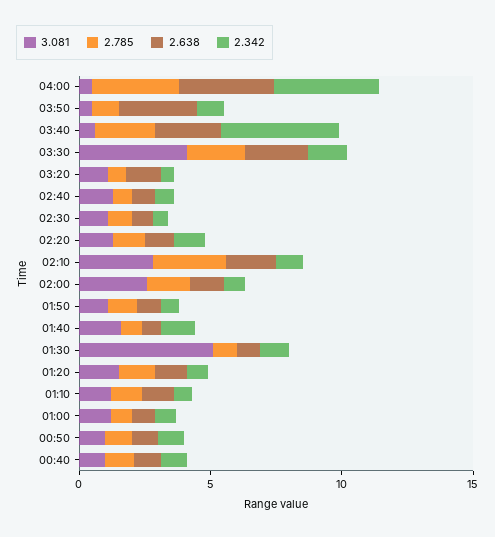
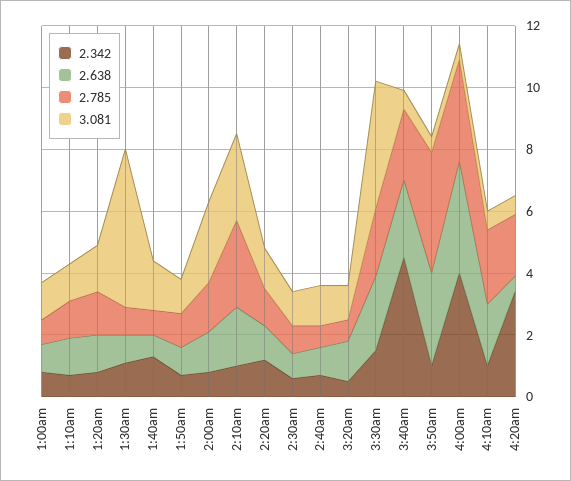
2.785, 03:50: 1 -> 4
3.081, 00:50: 1 -> none
2.785, 00:50: 1 -> none
2.638, 00:50: 1 -> none
2.342, 00:50: 1 -> none
3.081, 00:40: 1 -> none
2.785, 00:40: 1 -> none
2.638, 00:40: 1 -> none
2.342, 00:40: 1 -> none
2.342, 4:10am: none -> 1
2.638, 4:10am: none -> 2
2.785, 4:10am: none -> 2.5
3.081, 4:10am: none -> 0.5
2.342, 4:20am: none -> 3.5
2.638, 4:20am: none -> 0.5
2.785, 4:20am: none -> 2
3.081, 4:20am: none -> 0.5

